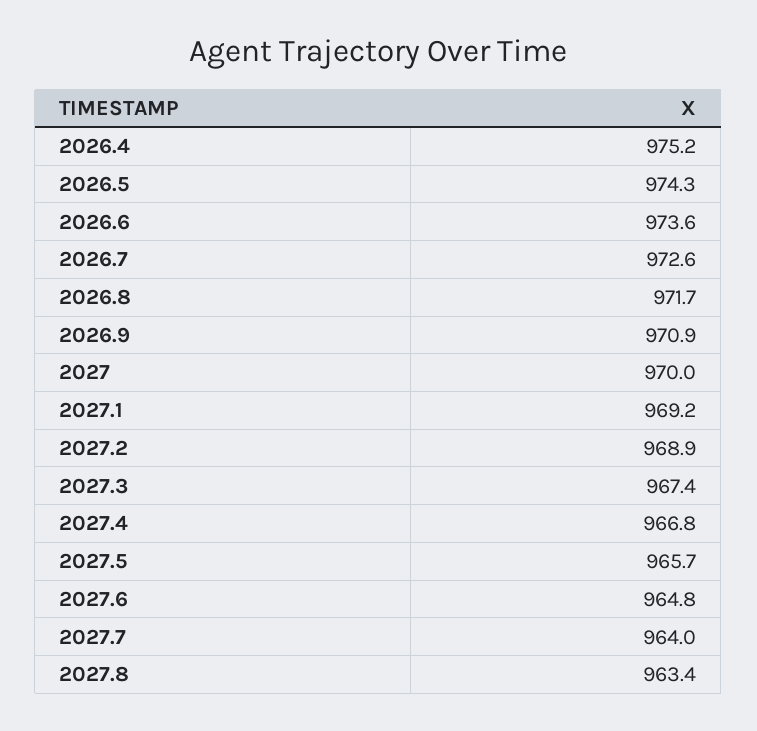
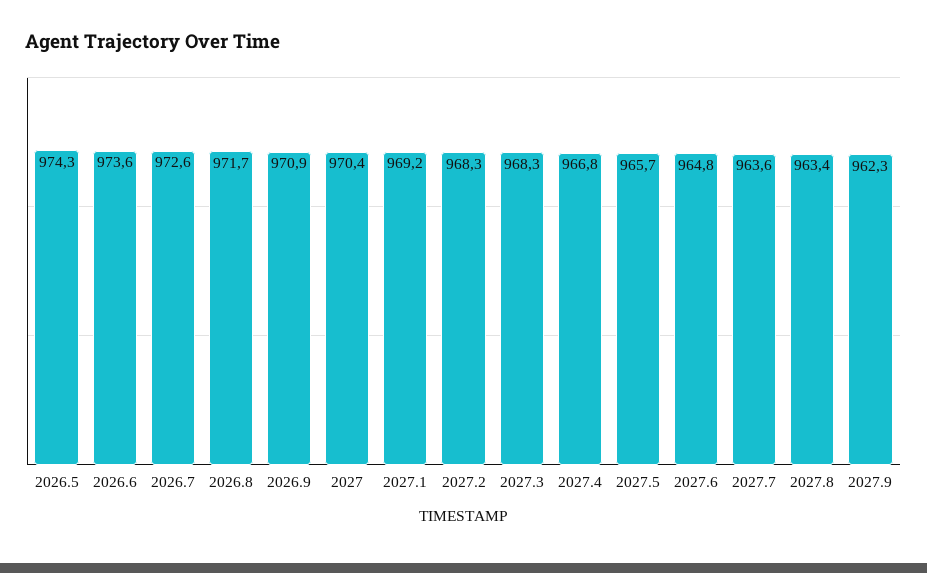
2026.4: 975.2 -> none
2027: 970 -> 970.4
2027.2: 968.9 -> 968.3
2027.3: 967.4 -> 968.3
2027.7: 964 -> 963.6
2027.9: none -> 962.3

